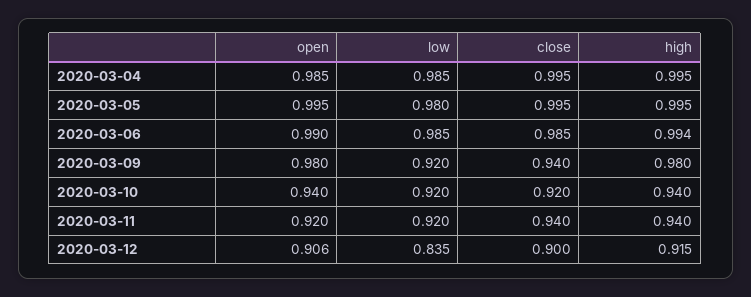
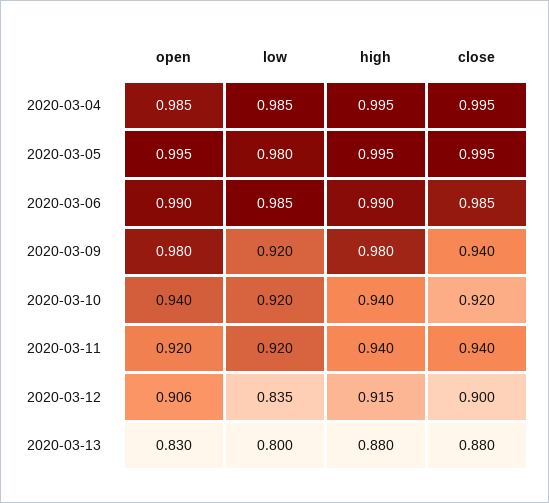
high, 2020-03-06: 0.994 -> 0.99
open, 2020-03-13: none -> 0.83
low, 2020-03-13: none -> 0.8
high, 2020-03-13: none -> 0.88
close, 2020-03-13: none -> 0.88

